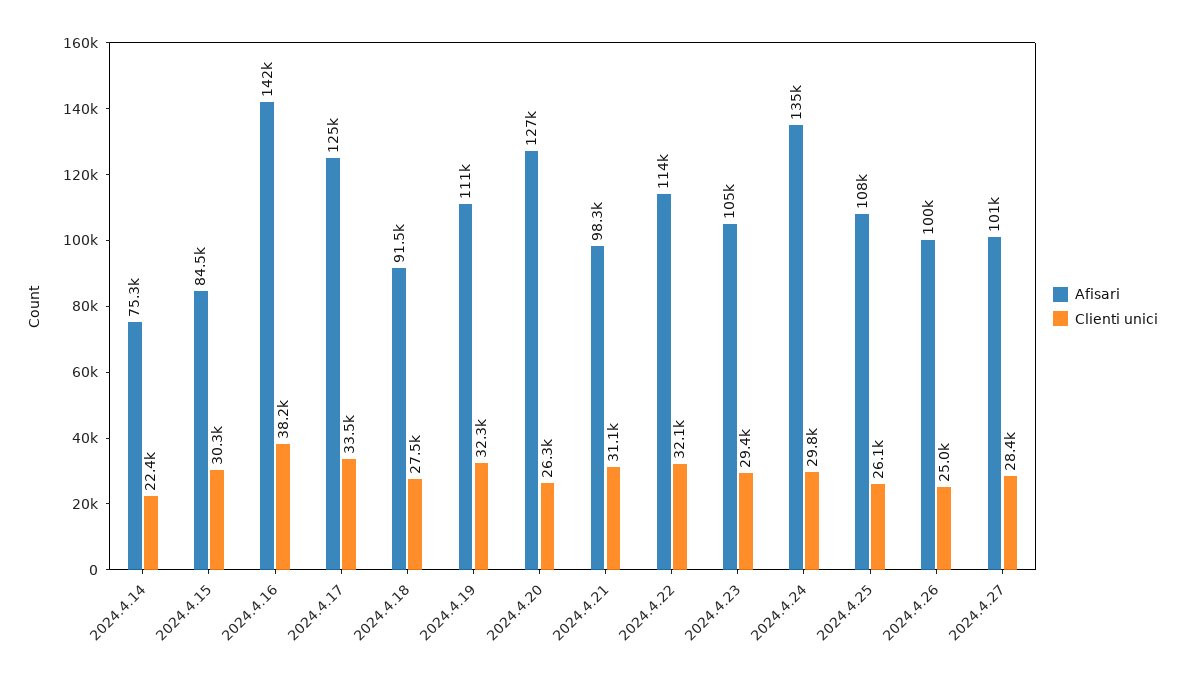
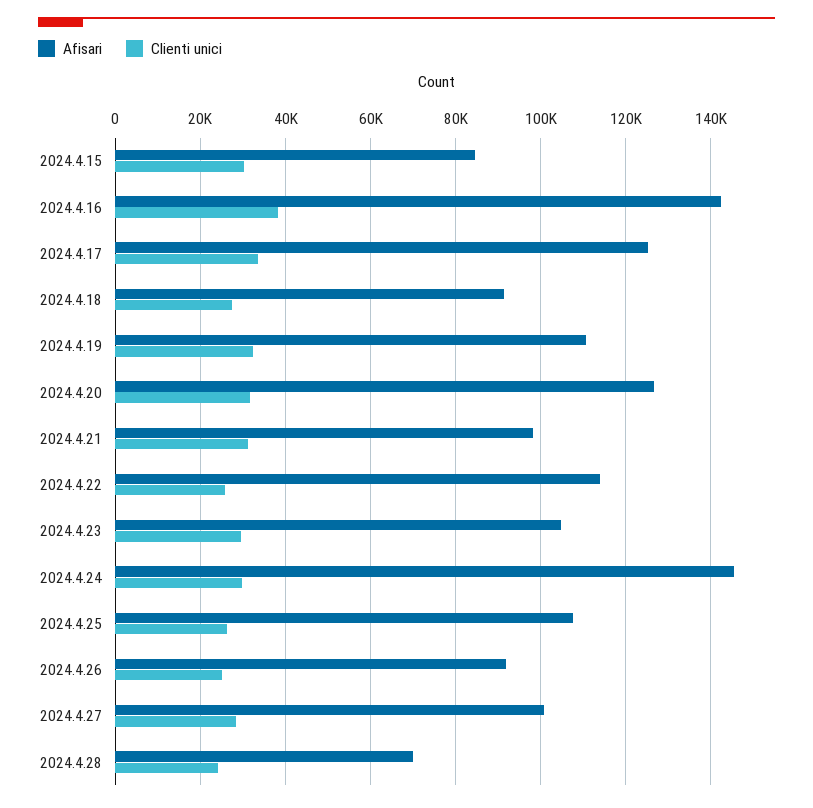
Afisari, 2024.4.14: 75300 -> none
Clienti unici, 2024.4.14: 22400 -> none
Clienti unici, 2024.4.20: 26300 -> 32000
Clienti unici, 2024.4.22: 32100 -> 26000
Afisari, 2024.4.24: 135000 -> 146000
Afisari, 2024.4.26: 100000 -> 92000
Afisari, 2024.4.28: none -> 70000
Clienti unici, 2024.4.28: none -> 24000

